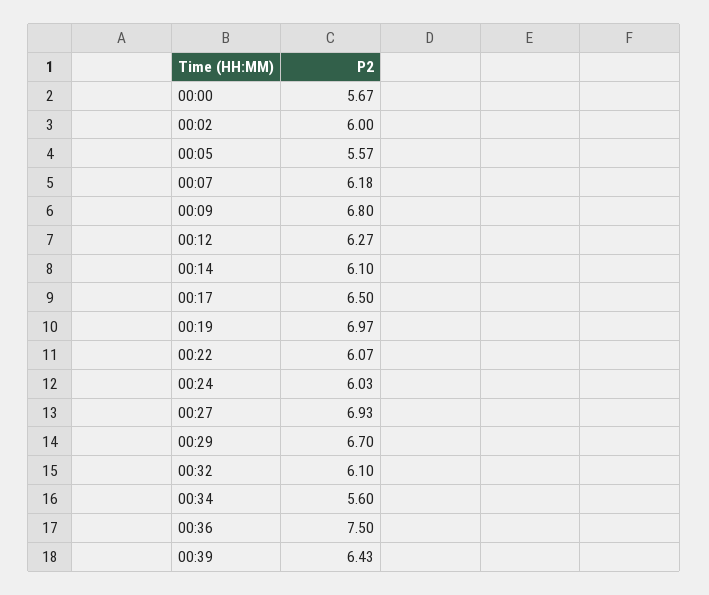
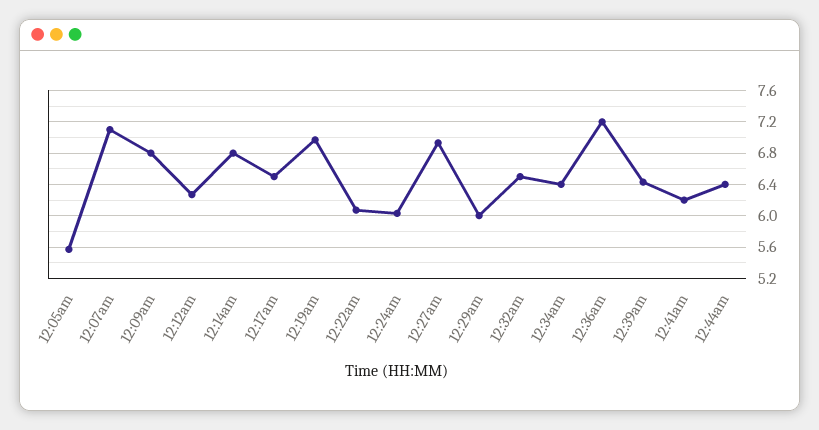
00:00: 5.67 -> none
00:02: 6 -> none
00:07: 6.18 -> 7.1
00:14: 6.1 -> 6.8
00:29: 6.7 -> 6
00:32: 6.1 -> 6.5
00:34: 5.6 -> 6.4
00:36: 7.5 -> 7.2
12:41am: none -> 6.2
12:44am: none -> 6.4

